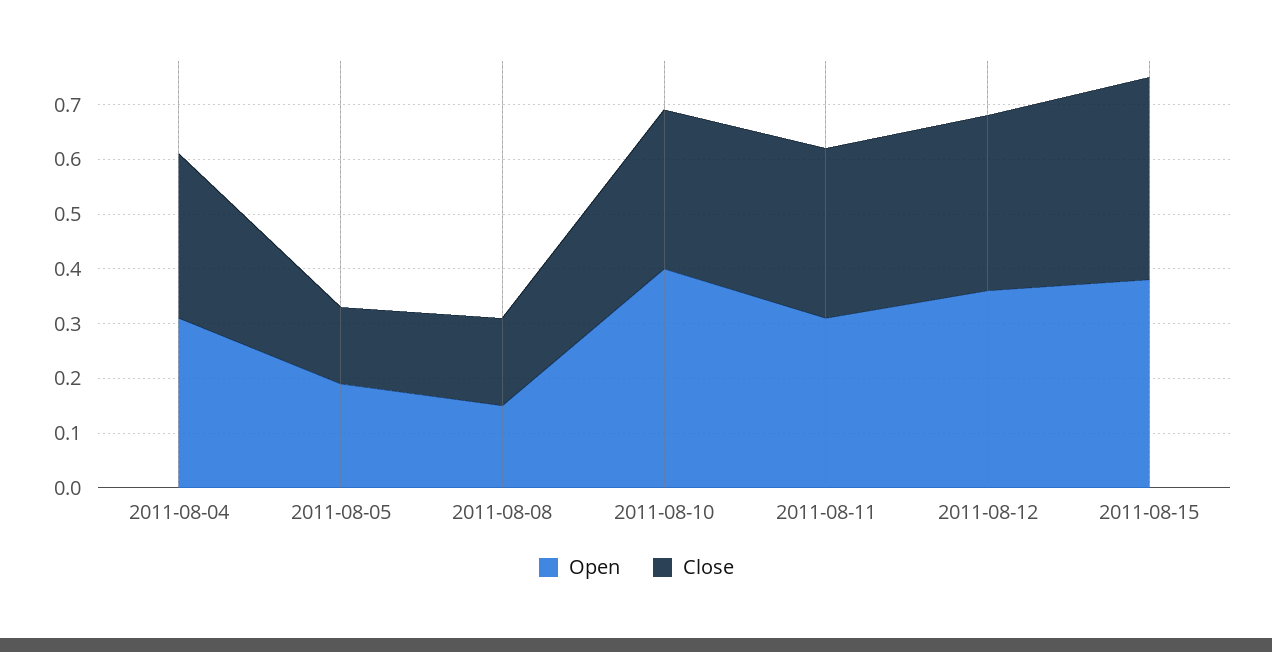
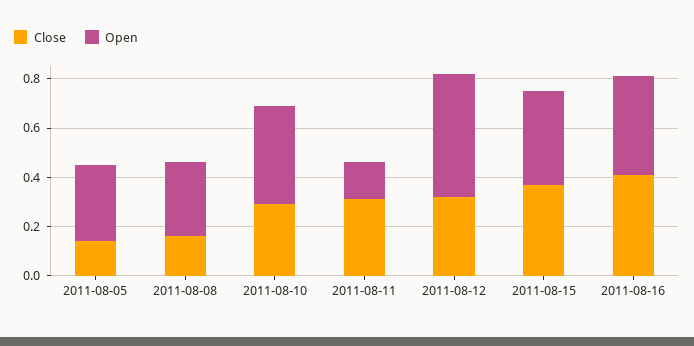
Open, 2011-08-04: 0.3 -> none
Close, 2011-08-04: 0.3 -> none
Open, 2011-08-05: 0.2 -> 0.3
Open, 2011-08-08: 0.15 -> 0.3
Open, 2011-08-11: 0.3 -> 0.15
Open, 2011-08-12: 0.35 -> 0.5
Close, 2011-08-16: none -> 0.4
Open, 2011-08-16: none -> 0.4

